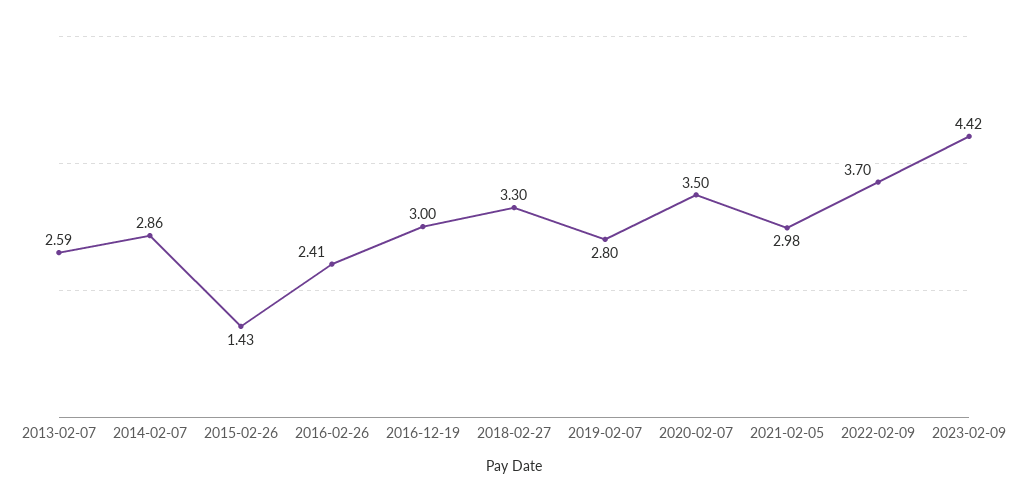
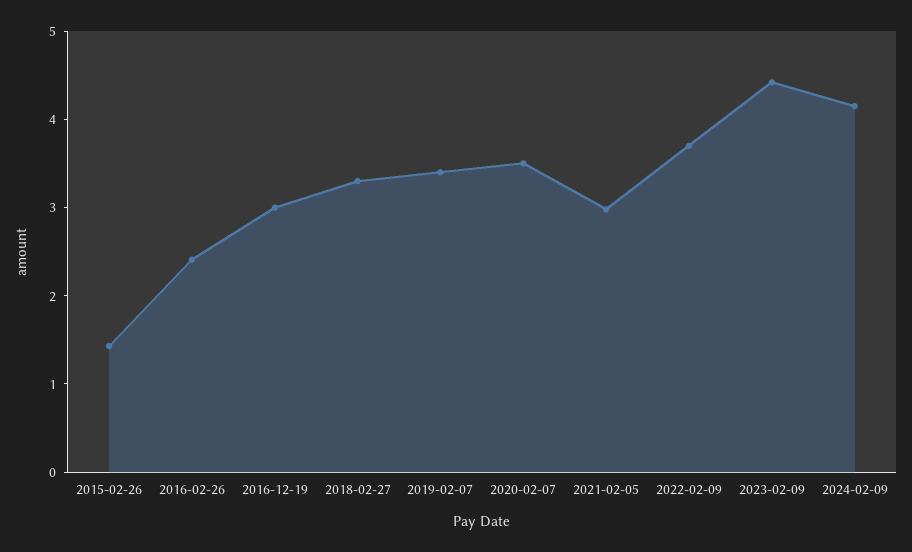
2013-02-07: 2.59 -> none
2014-02-07: 2.86 -> none
2019-02-07: 2.8 -> 3.4
2024-02-09: none -> 4.2

